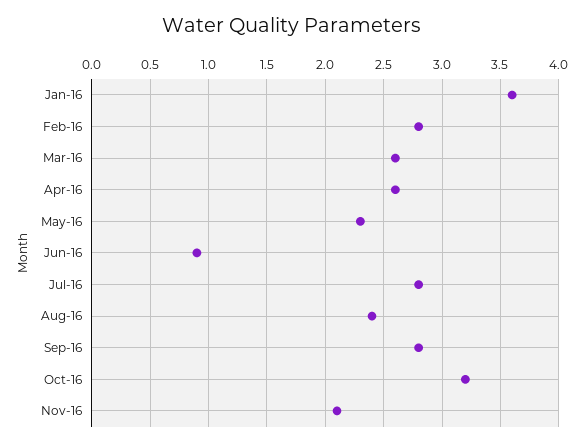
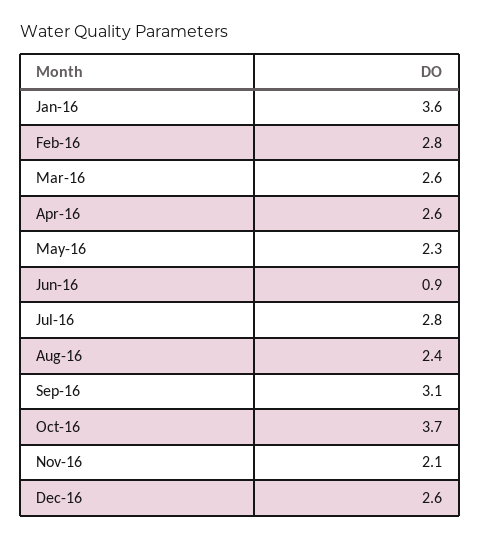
Sep-16: 2.8 -> 3.1
Oct-16: 3.2 -> 3.7
Dec-16: none -> 2.6

